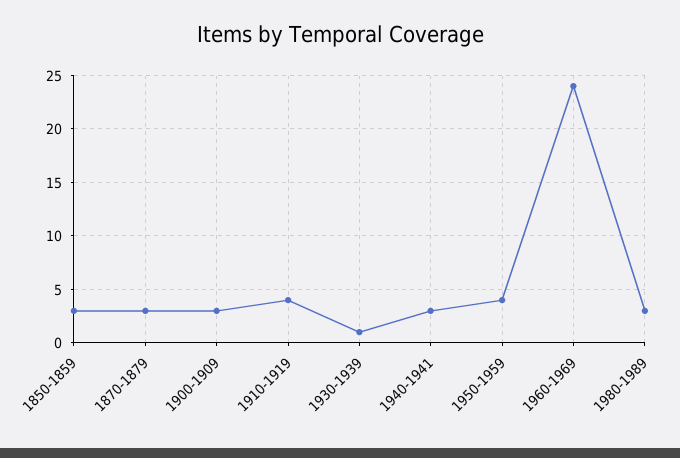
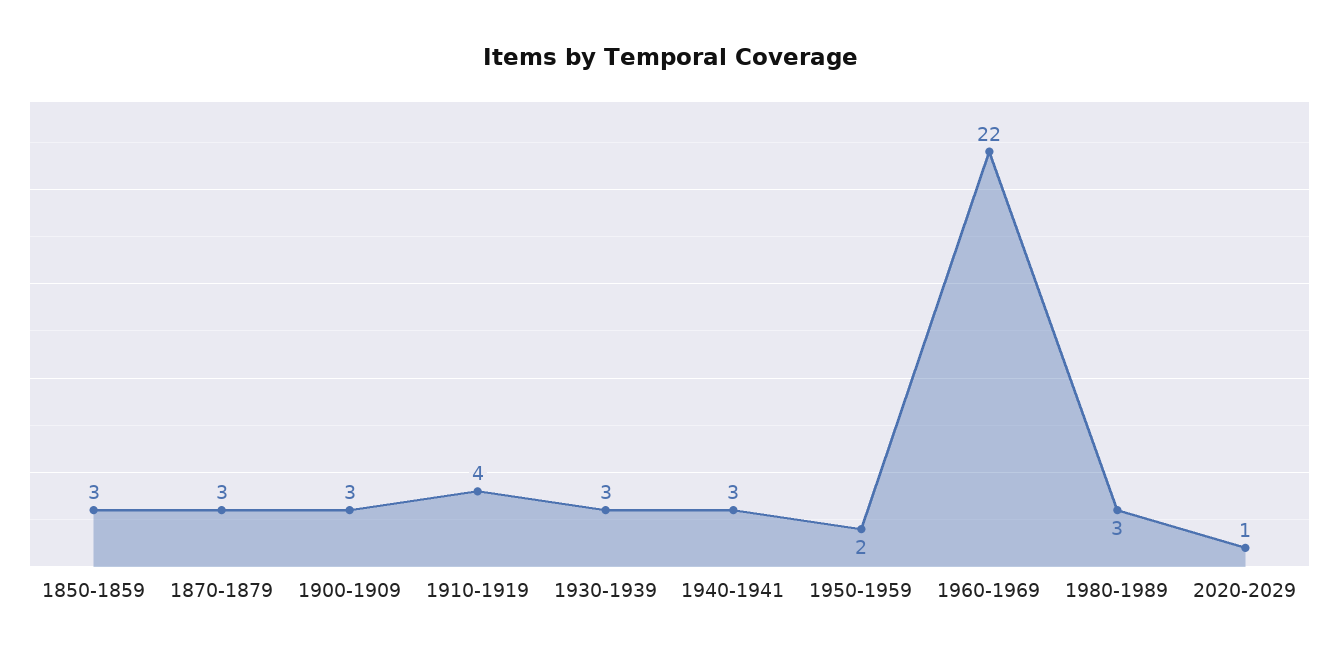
1930-1939: 1 -> 3
1950-1959: 4 -> 2
1960-1969: 24 -> 22
2020-2029: none -> 1

